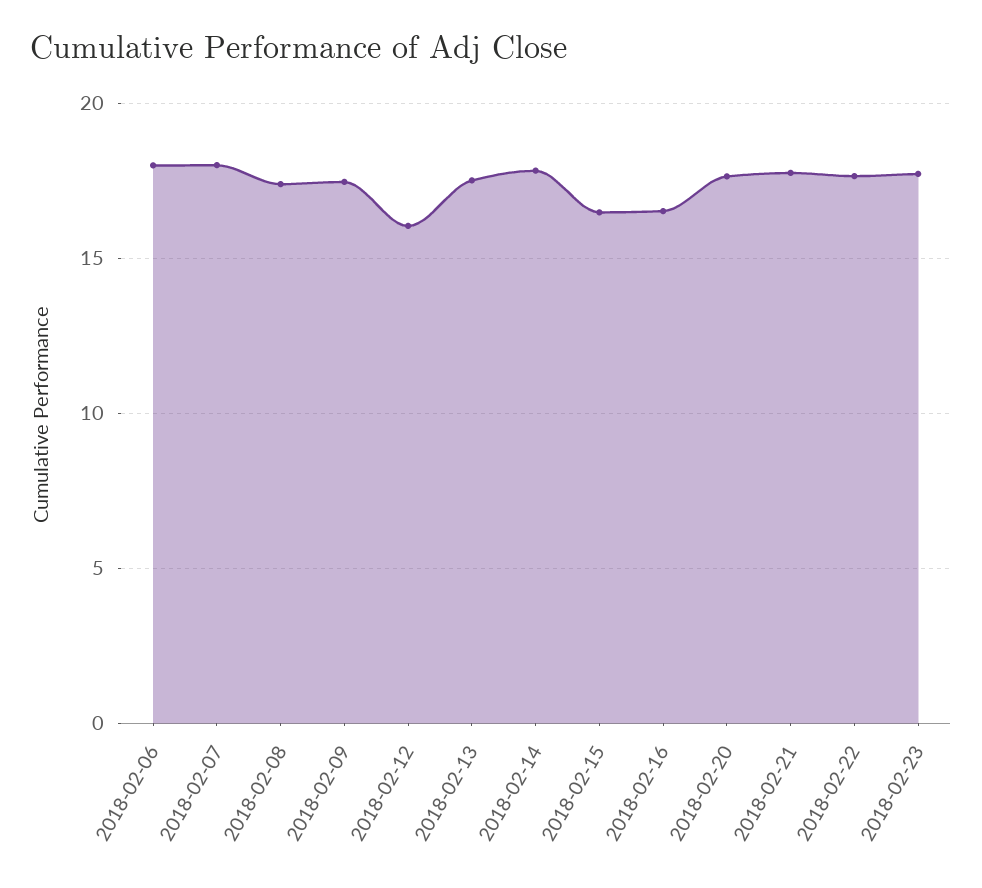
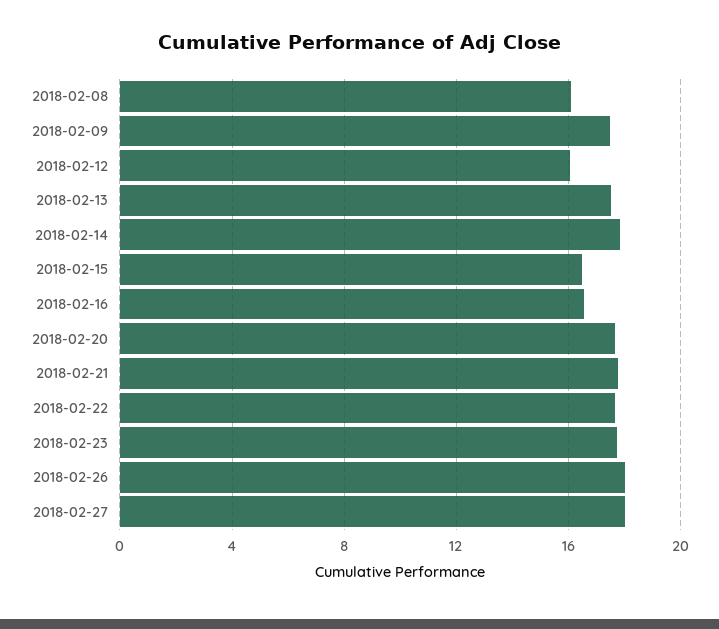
2018-02-06: 18 -> none
2018-02-07: 18 -> none
2018-02-08: 17.5 -> 16
2018-02-26: none -> 18
2018-02-27: none -> 18

